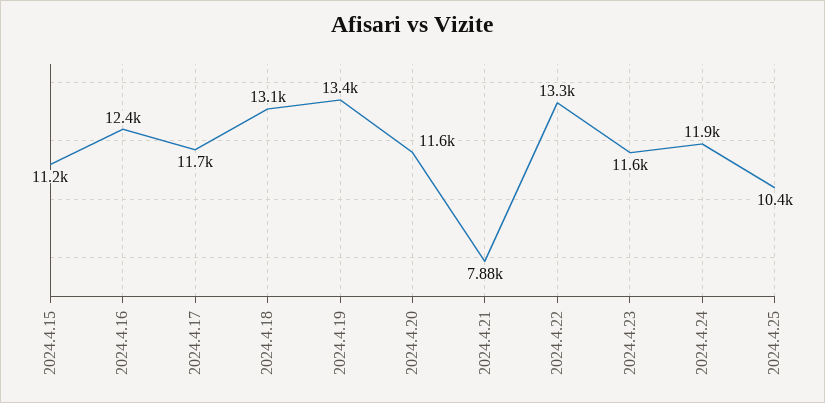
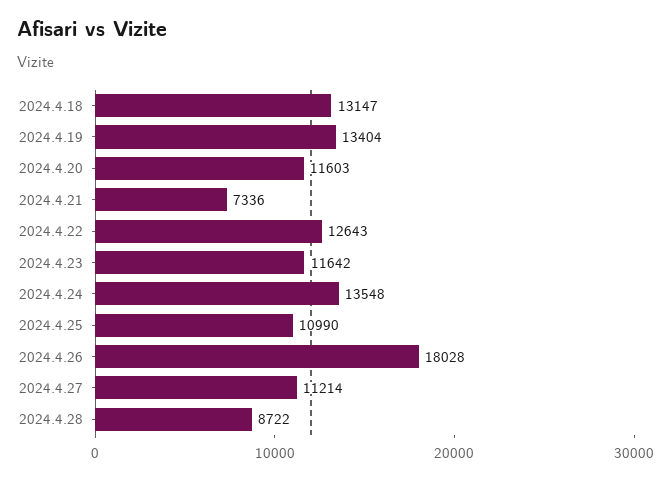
2024.4.15: 11200 -> none
2024.4.16: 12400 -> none
2024.4.17: 11700 -> none
2024.4.21: 7880 -> 7336
2024.4.22: 13300 -> 12643
2024.4.24: 11900 -> 13548
2024.4.25: 10400 -> 10990
2024.4.26: none -> 18028
2024.4.27: none -> 11214
2024.4.28: none -> 8722

